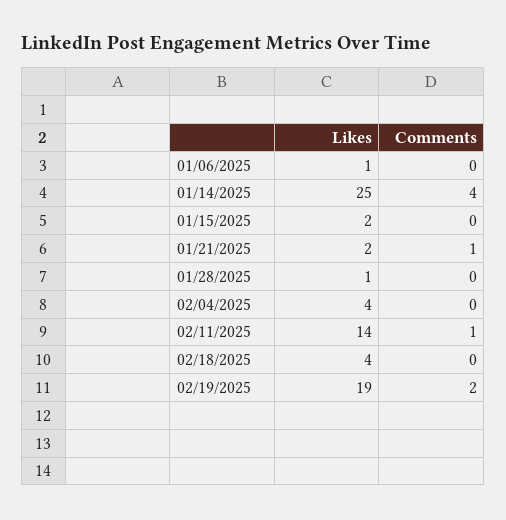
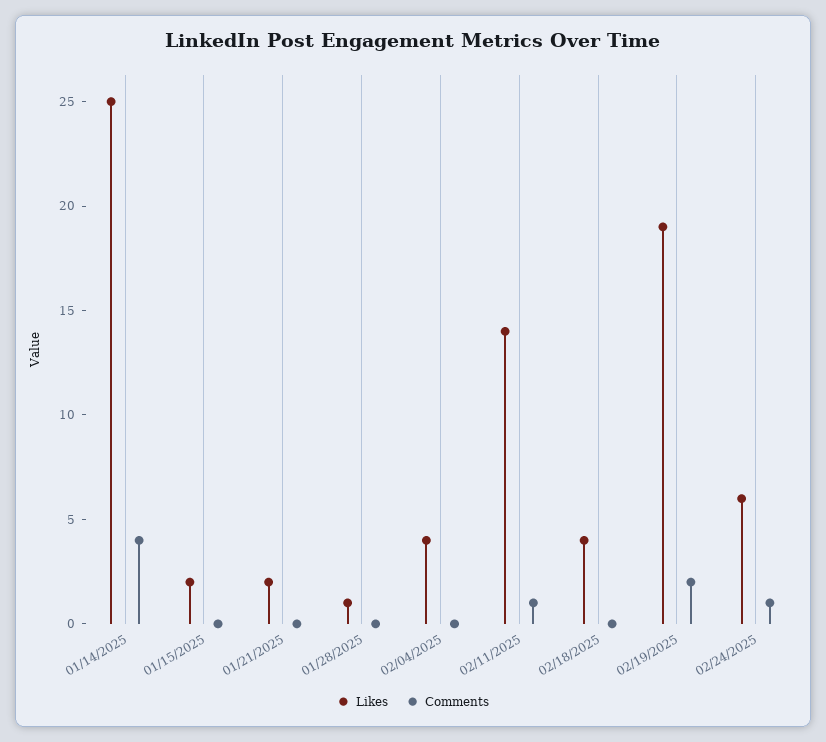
Likes, 01/06/2025: 1 -> none
Comments, 01/06/2025: 0 -> none
Comments, 01/21/2025: 1 -> 0
Likes, 02/24/2025: none -> 6
Comments, 02/24/2025: none -> 1

